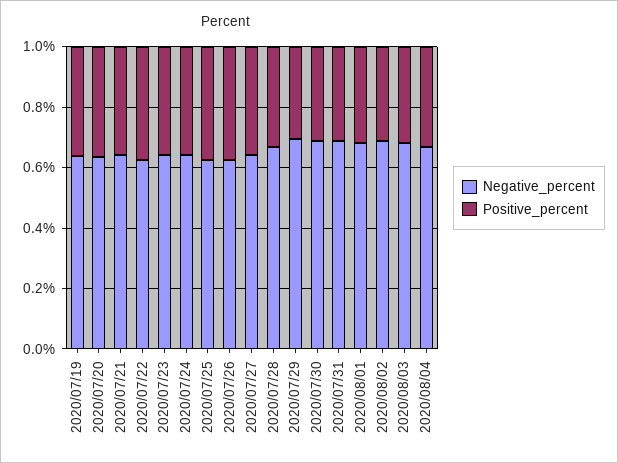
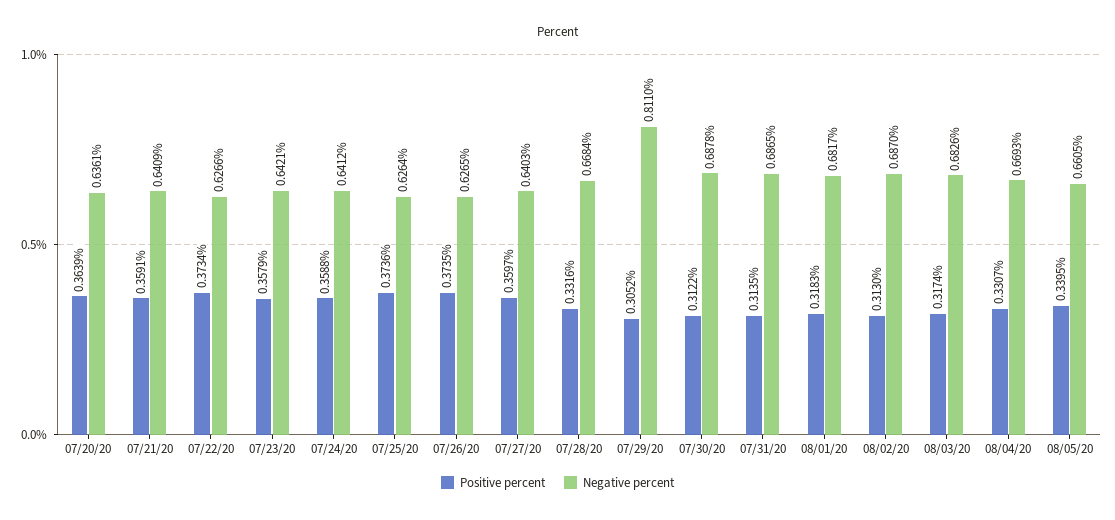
Negative_percent, 2020/07/19: 0.65 -> none
Positive_percent, 2020/07/19: 0.35 -> none
Negative_percent, 2020/07/29: 0.7 -> 0.811
Positive_percent, 08/05/20: none -> 0.3395
Negative_percent, 08/05/20: none -> 0.6605

